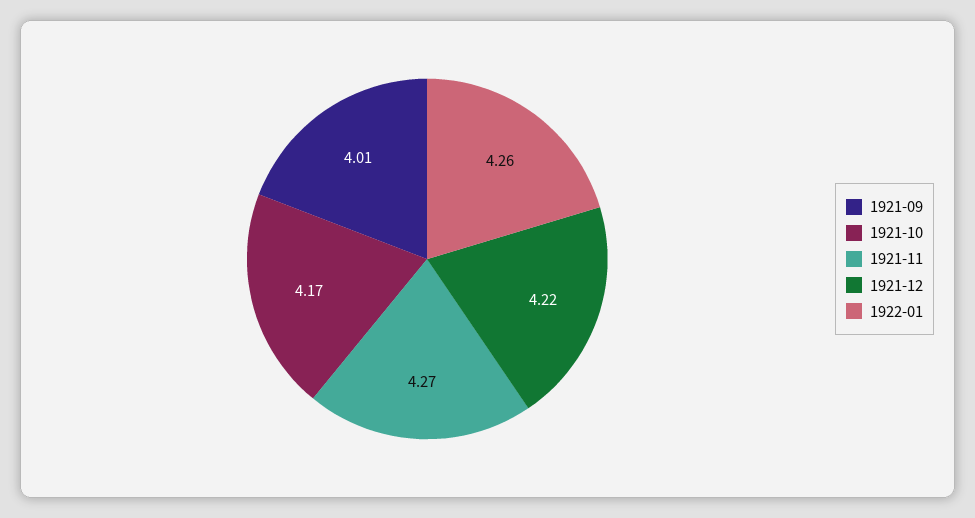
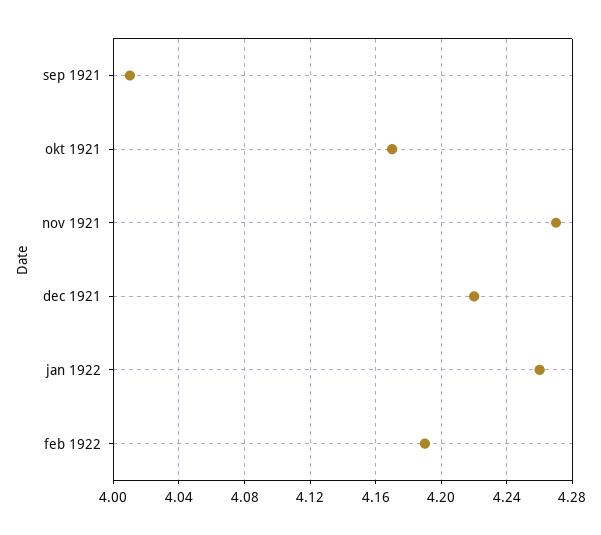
feb 1922: none -> 4.19

